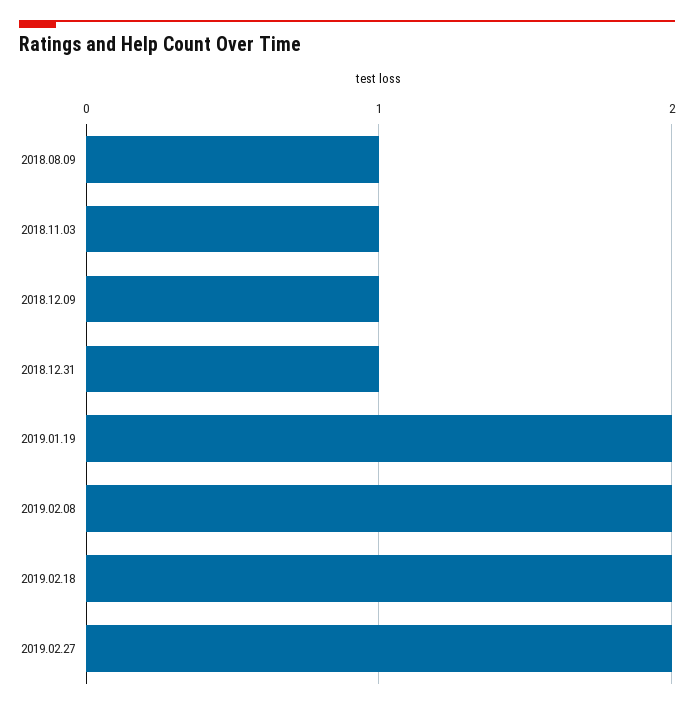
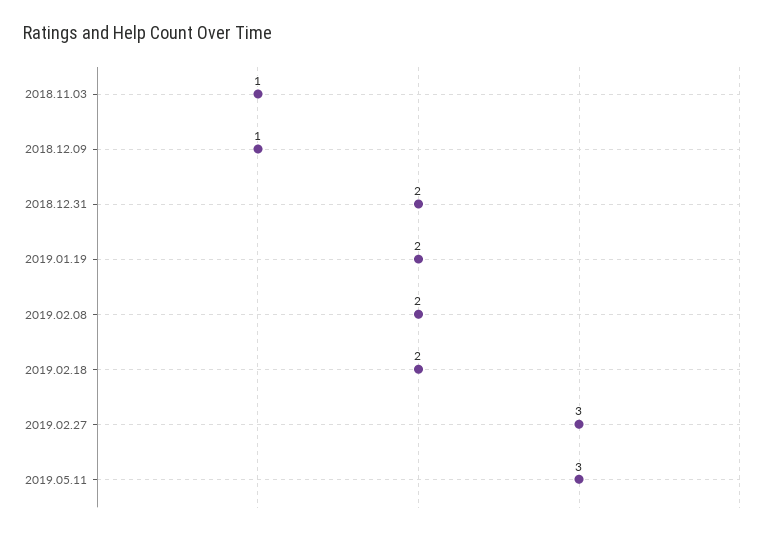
2018.08.09: 1 -> none
2018.12.31: 1 -> 2
2019.02.27: 2 -> 3
2019.05.11: none -> 3

